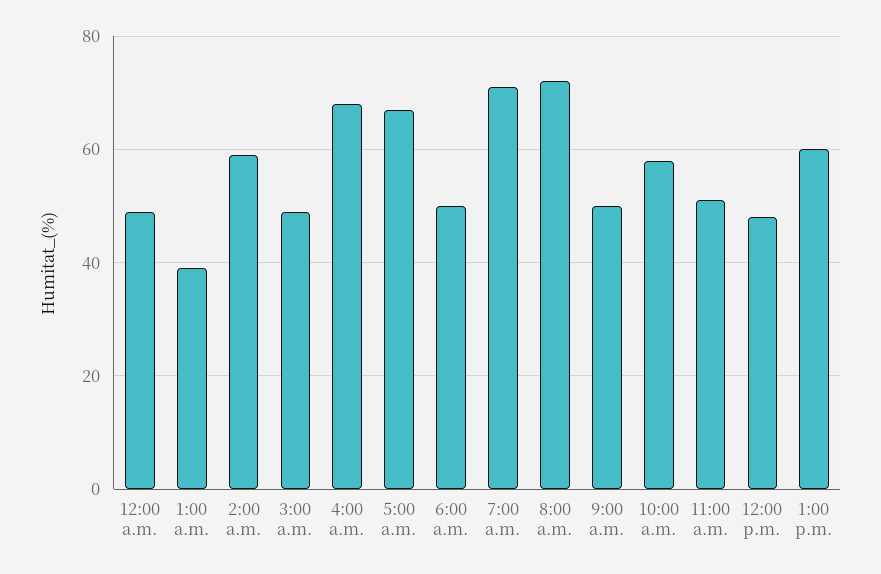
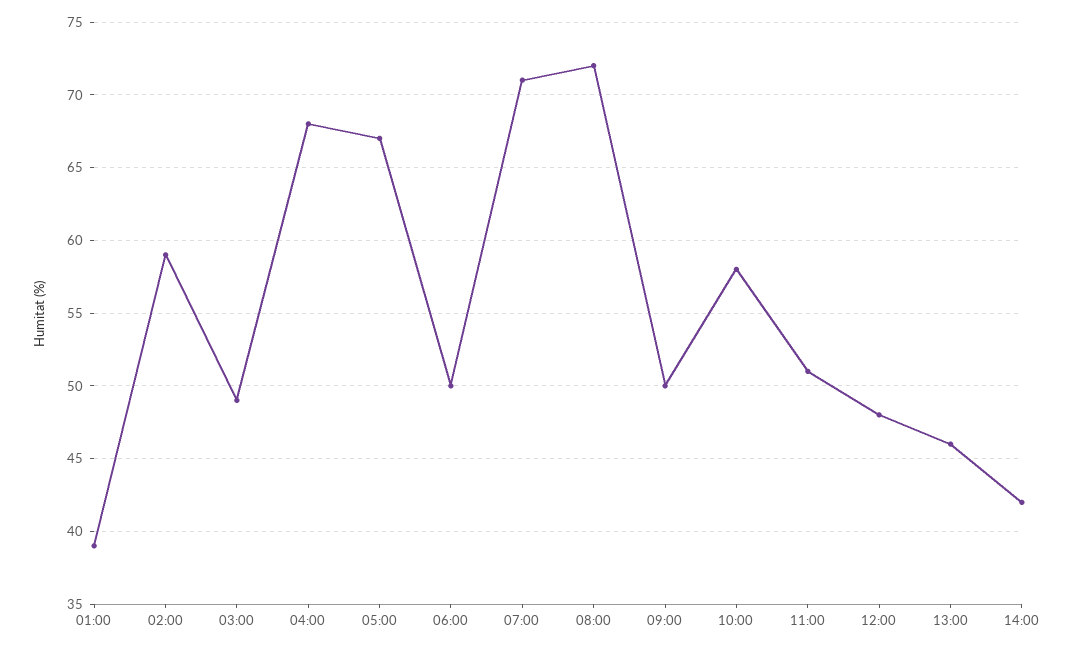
12:00 a.m.: 50 -> none
1:00 p.m.: 60 -> 46
14:00: none -> 42

